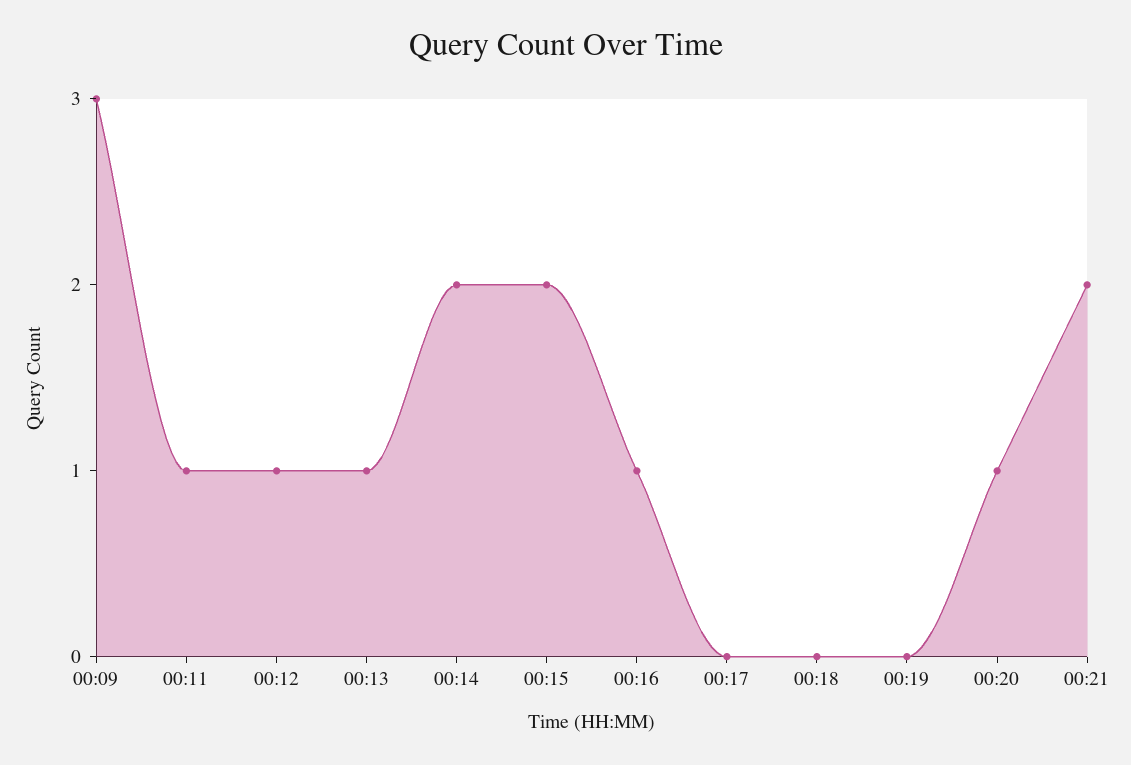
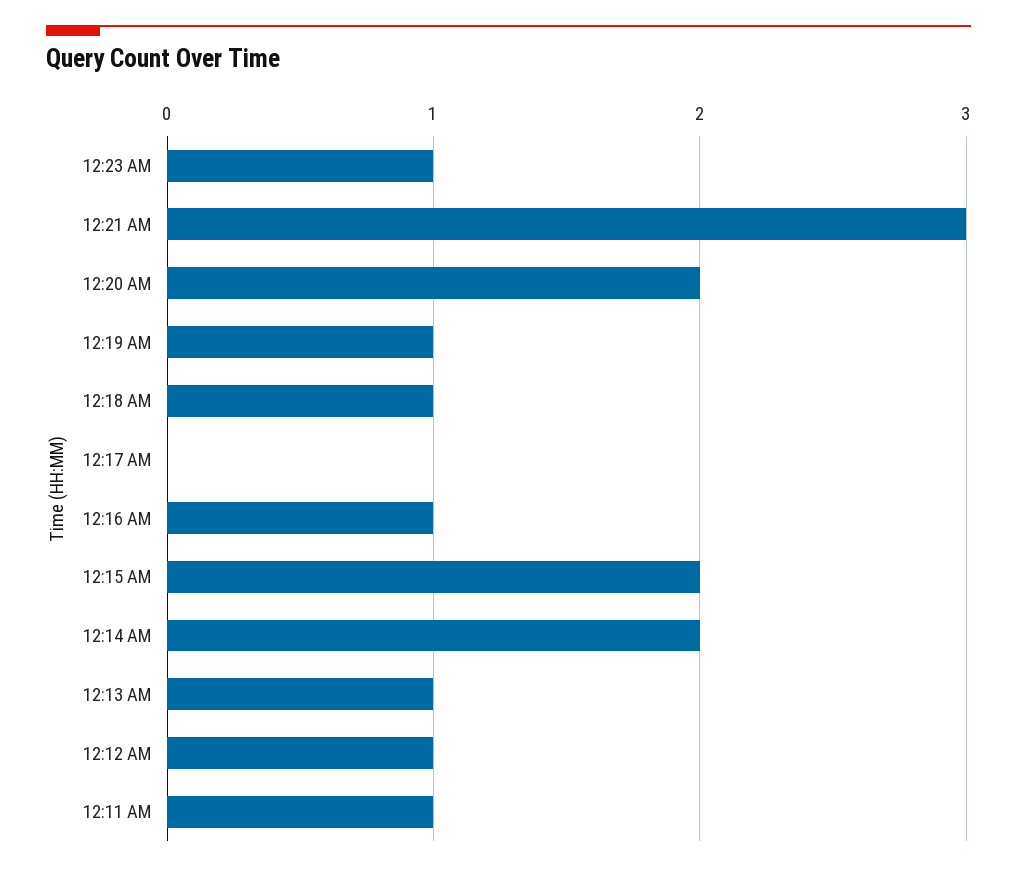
00:09: 3 -> none
00:18: 0 -> 1
00:19: 0 -> 1
00:20: 1 -> 2
00:21: 2 -> 3
12:23 AM: none -> 1

